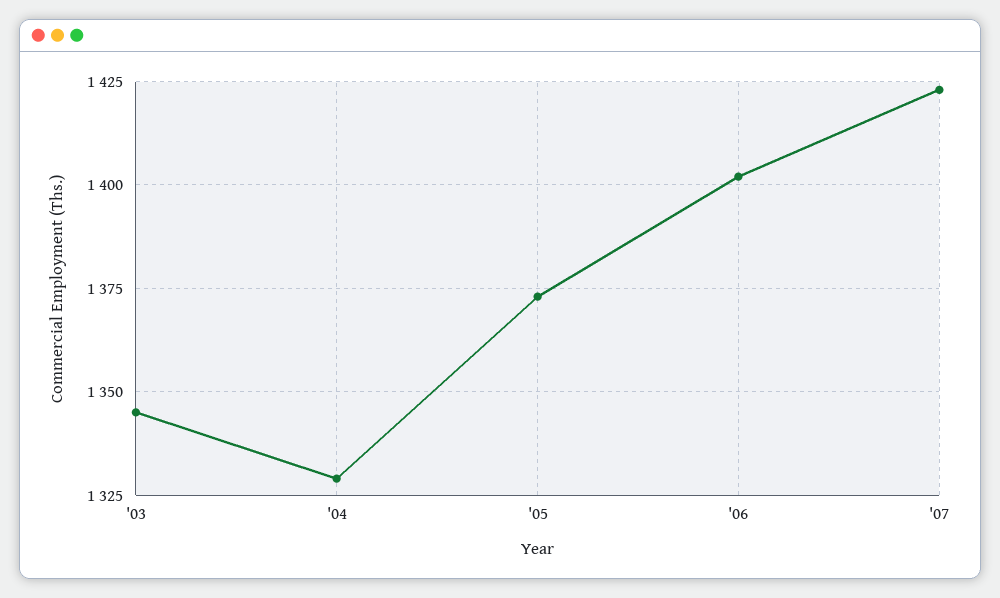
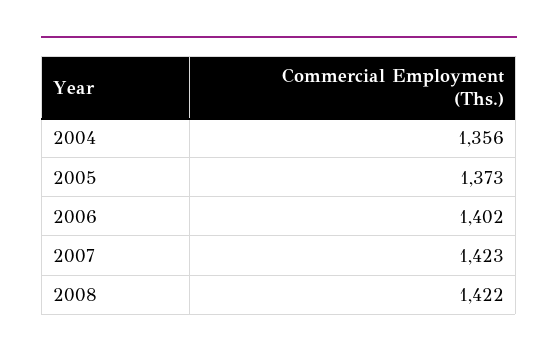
'03: 1345 -> none
'04: 1330 -> 1356
2008: none -> 1422

